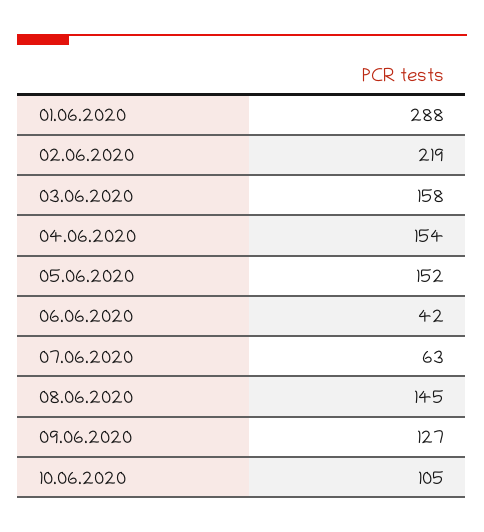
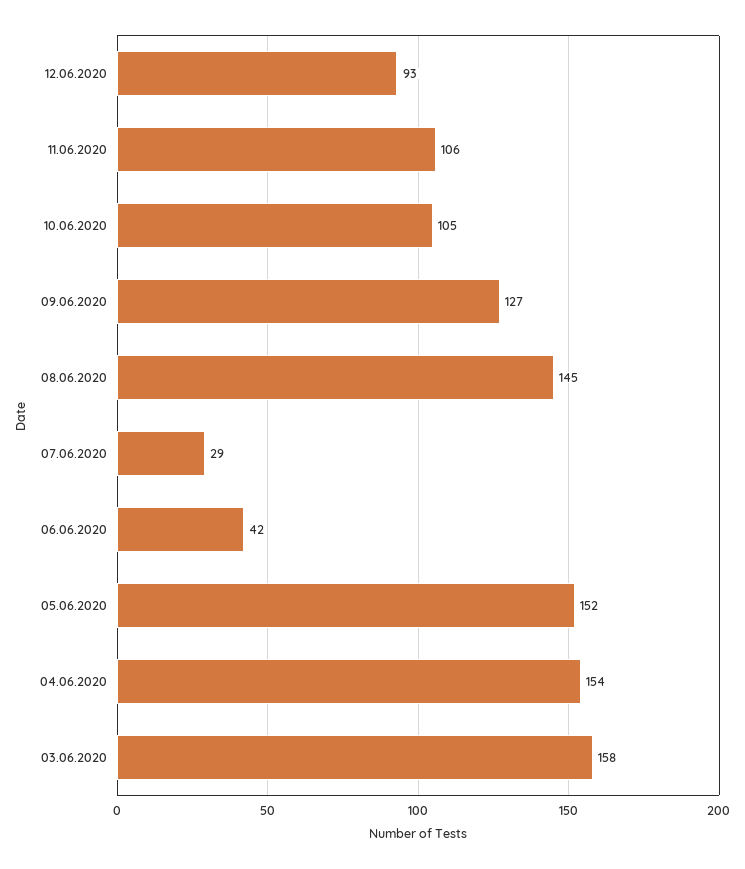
01.06.2020: 288 -> none
02.06.2020: 219 -> none
07.06.2020: 63 -> 29
12.06.2020: none -> 93
11.06.2020: none -> 106

